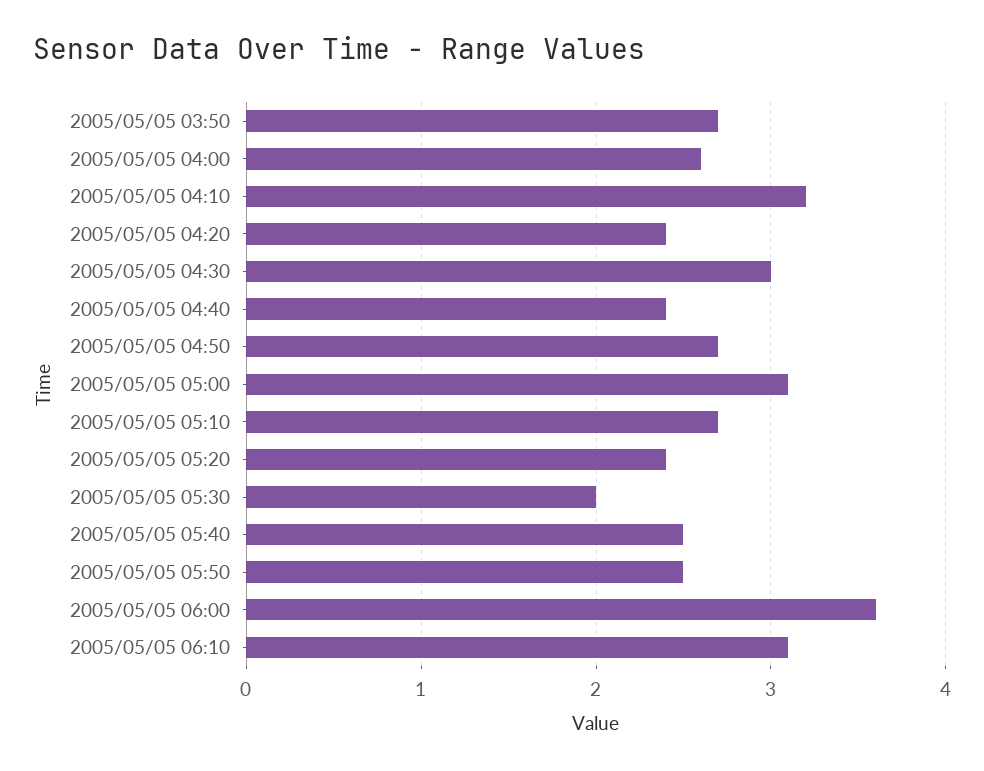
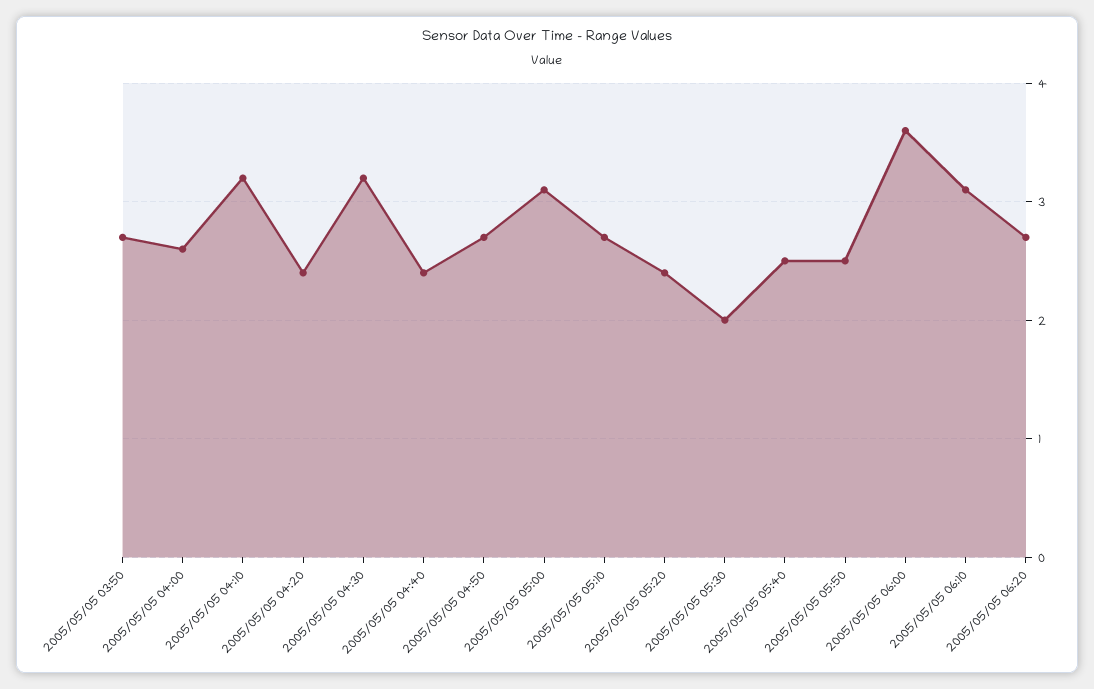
2005/05/05 04:30: 3 -> 3.2
2005/05/05 06:20: none -> 2.7

